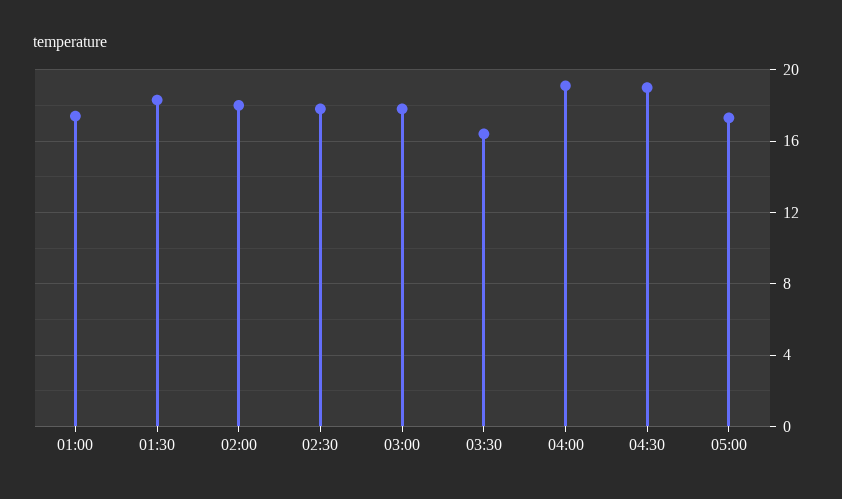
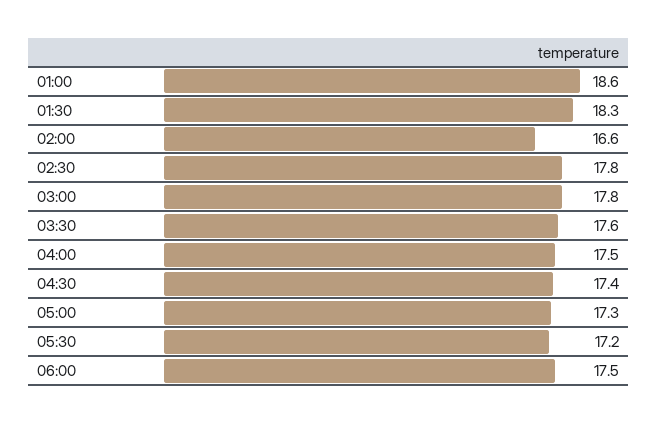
01:00: 17.5 -> 18.6
02:00: 18 -> 16.6
03:30: 16.5 -> 17.6
04:00: 19 -> 17.5
04:30: 19 -> 17.4
05:30: none -> 17.2
06:00: none -> 17.5

